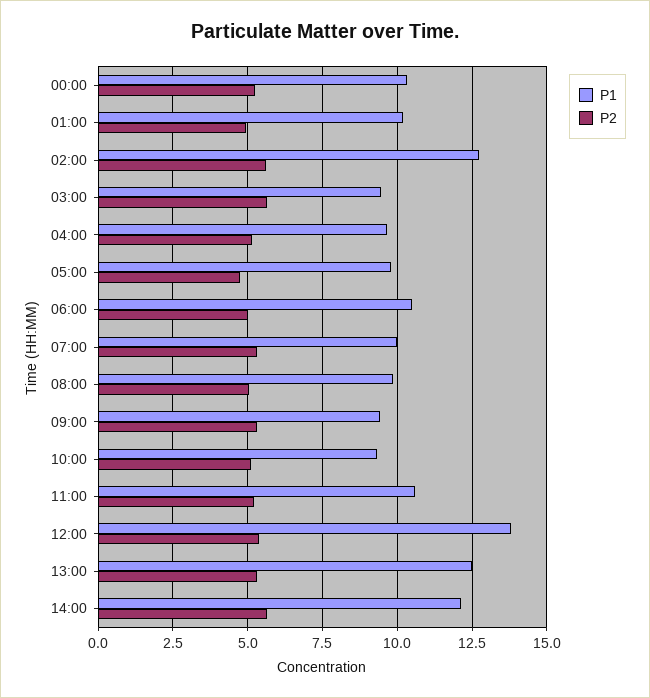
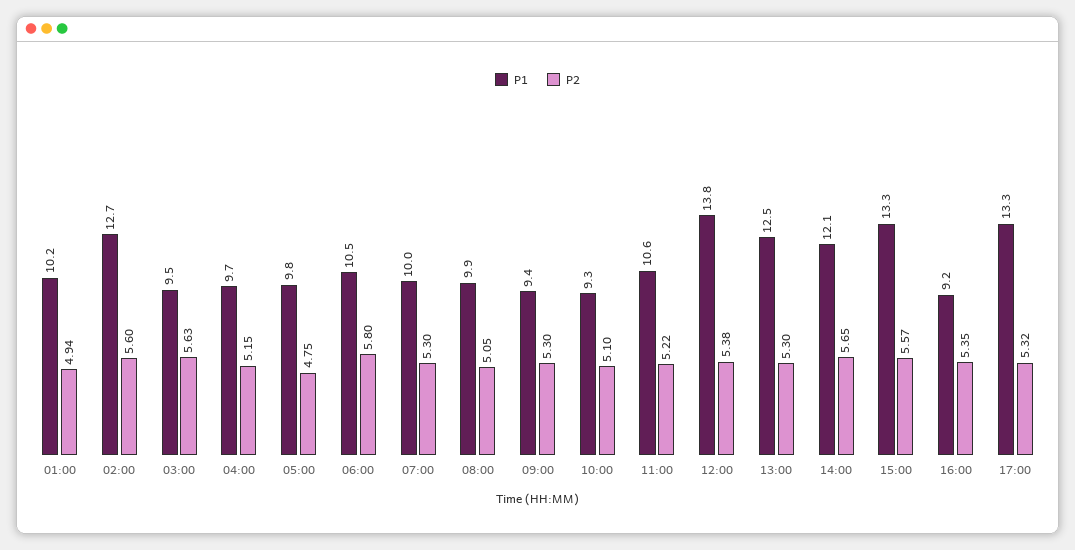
P1, 00:00: 10.25 -> none
P2, 00:00: 5.25 -> none
P2, 06:00: 5 -> 5.8
P1, 15:00: none -> 13.3
P2, 15:00: none -> 5.57
P1, 16:00: none -> 9.2
P2, 16:00: none -> 5.35
P1, 17:00: none -> 13.3
P2, 17:00: none -> 5.32

